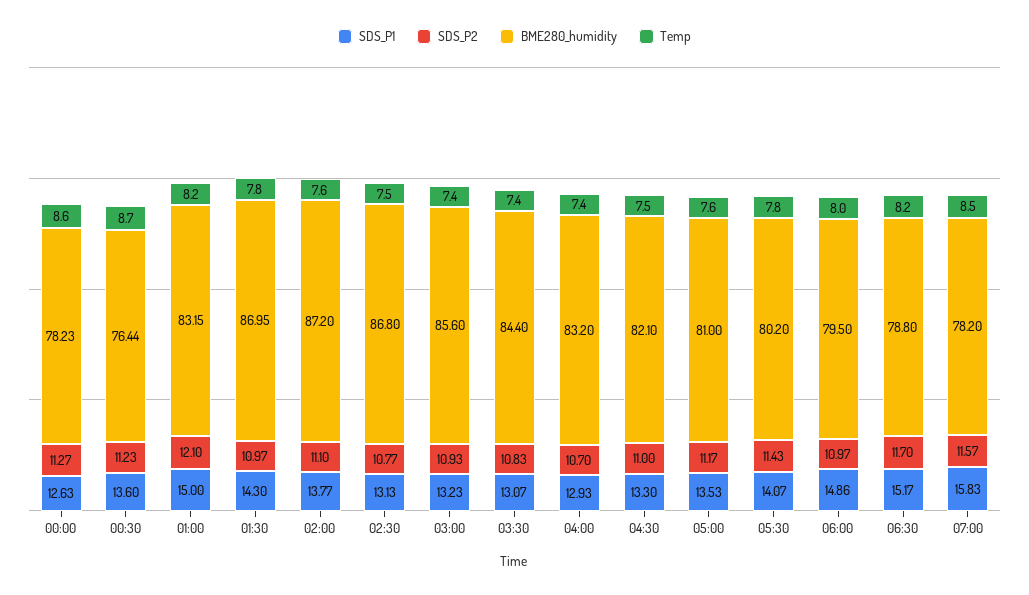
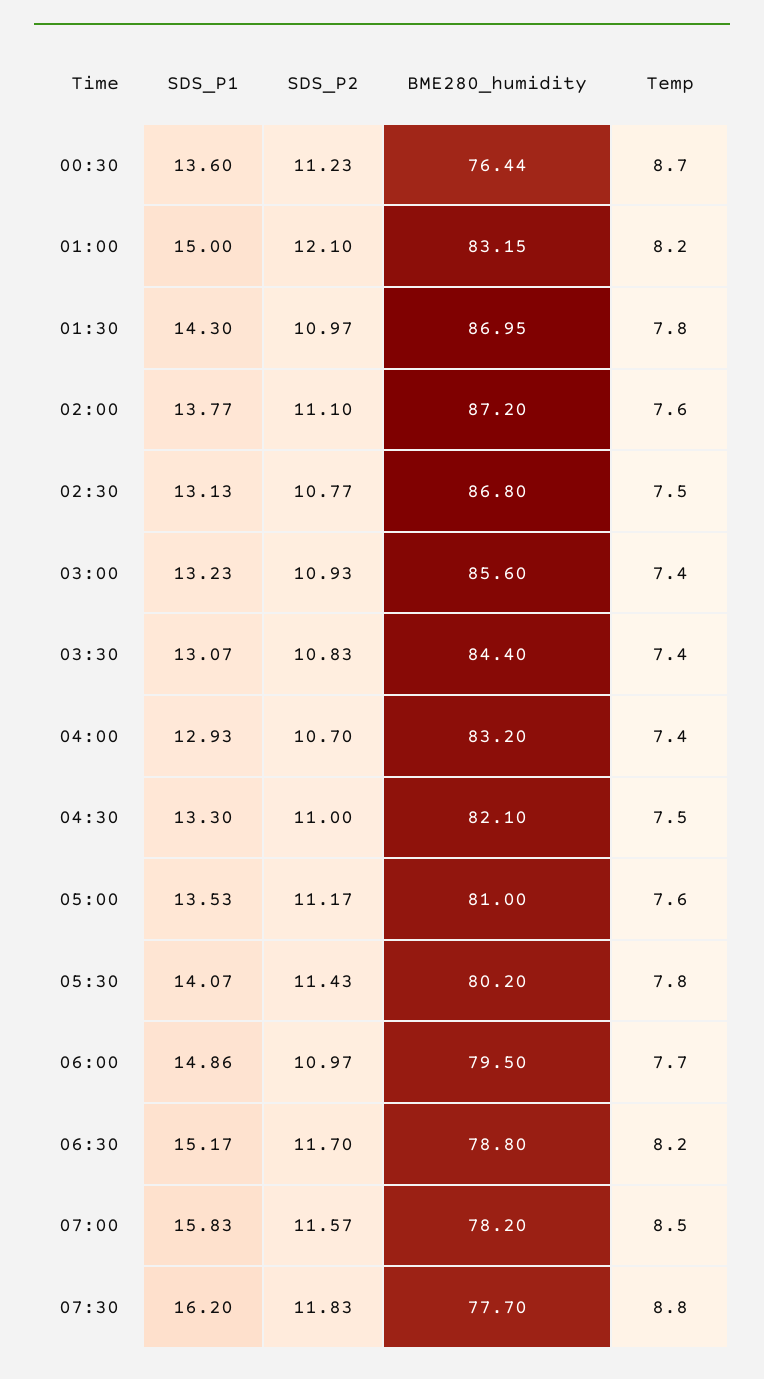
SDS_P1, 00:00: 12.63 -> none
SDS_P2, 00:00: 11.27 -> none
BME280_humidity, 00:00: 78.23 -> none
Temp, 00:00: 8.6 -> none
Temp, 06:00: 8 -> 7.7
SDS_P1, 07:30: none -> 16.2
SDS_P2, 07:30: none -> 11.83
BME280_humidity, 07:30: none -> 77.7
Temp, 07:30: none -> 8.8

